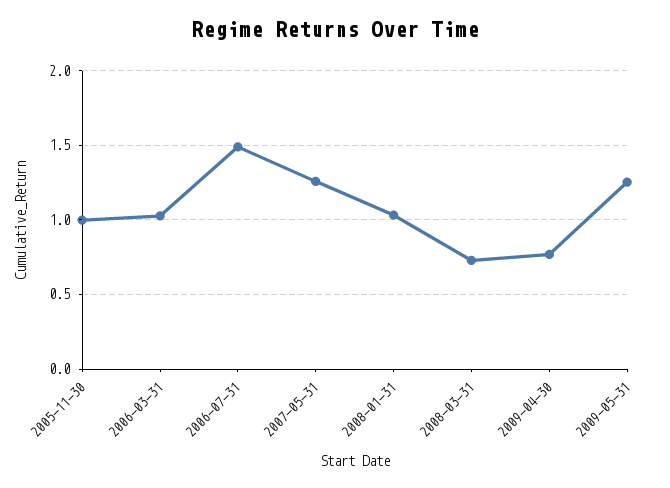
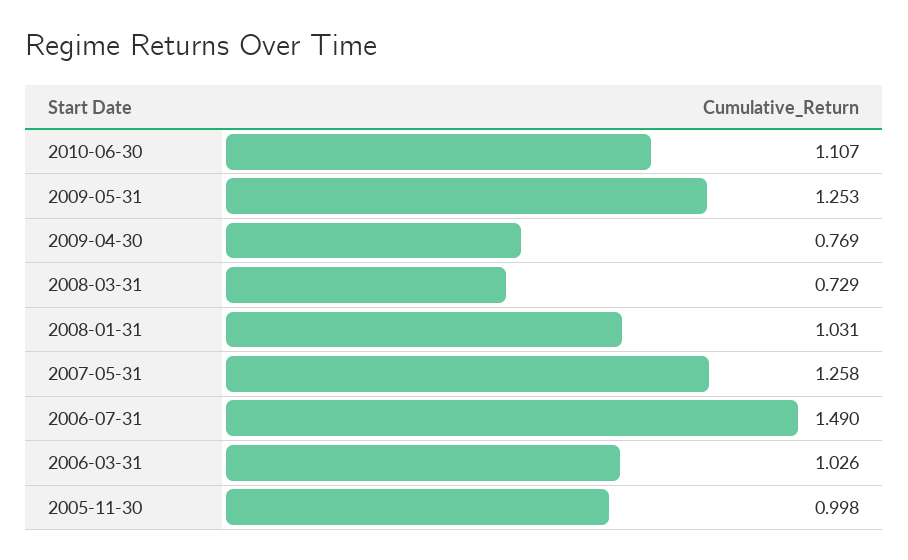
2010-06-30: none -> 1.107

